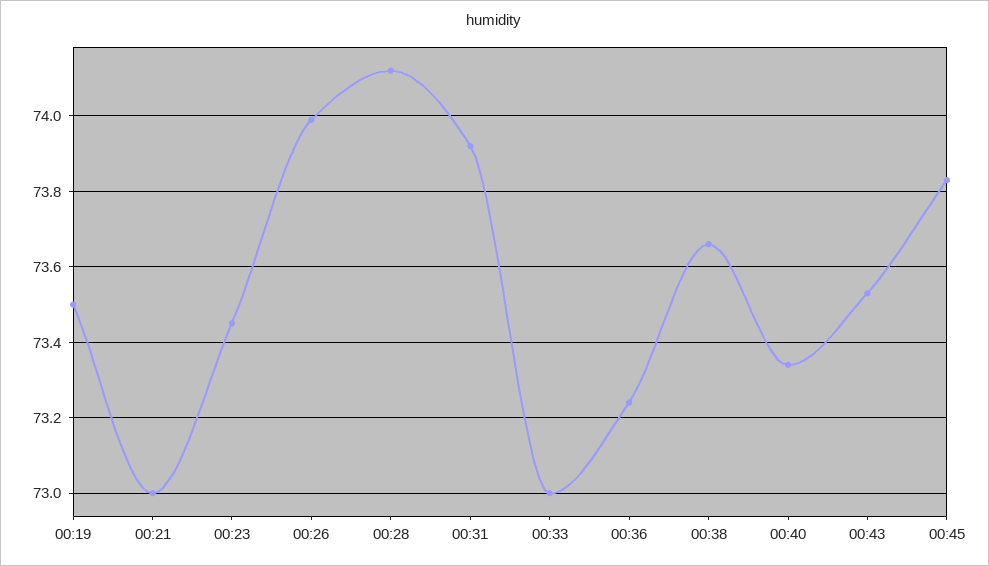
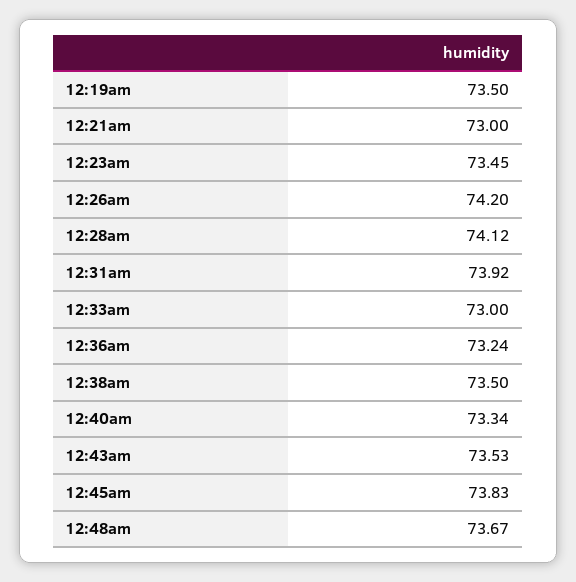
00:26: 74 -> 74.2
00:38: 73.65 -> 73.5
12:48am: none -> 73.67

